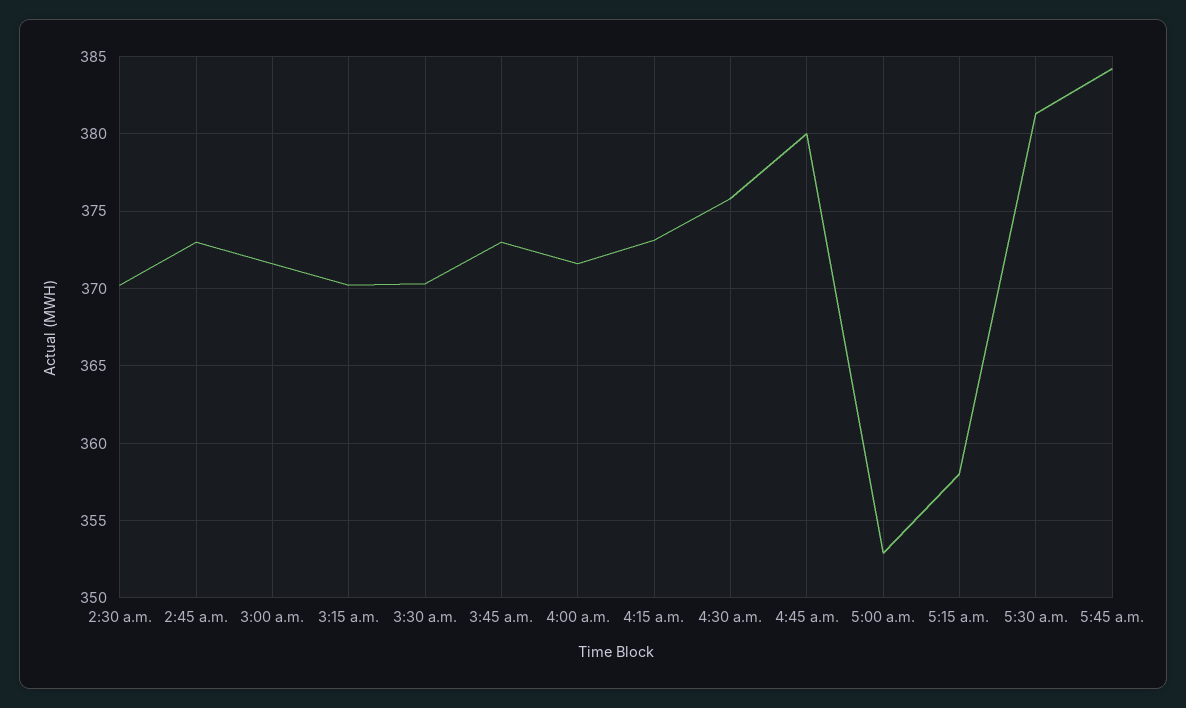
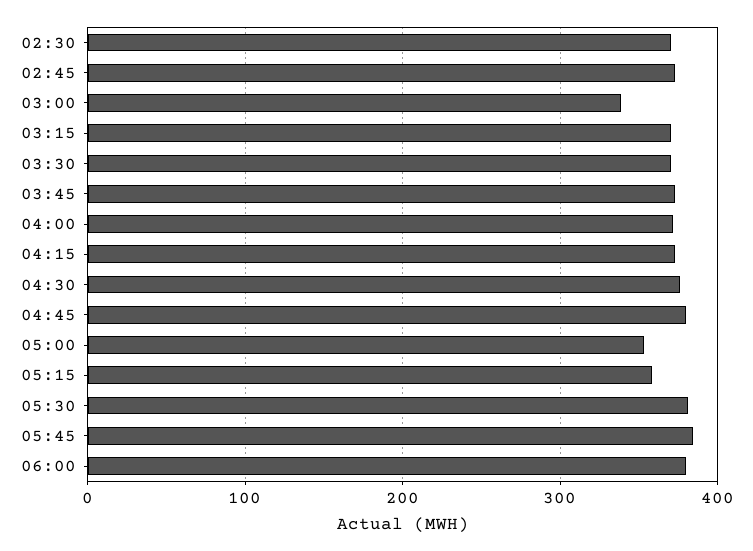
3:00 a.m.: 371.5 -> 340
06:00: none -> 380

